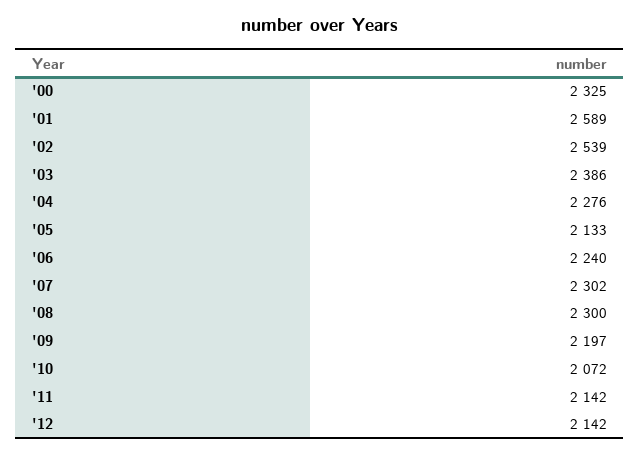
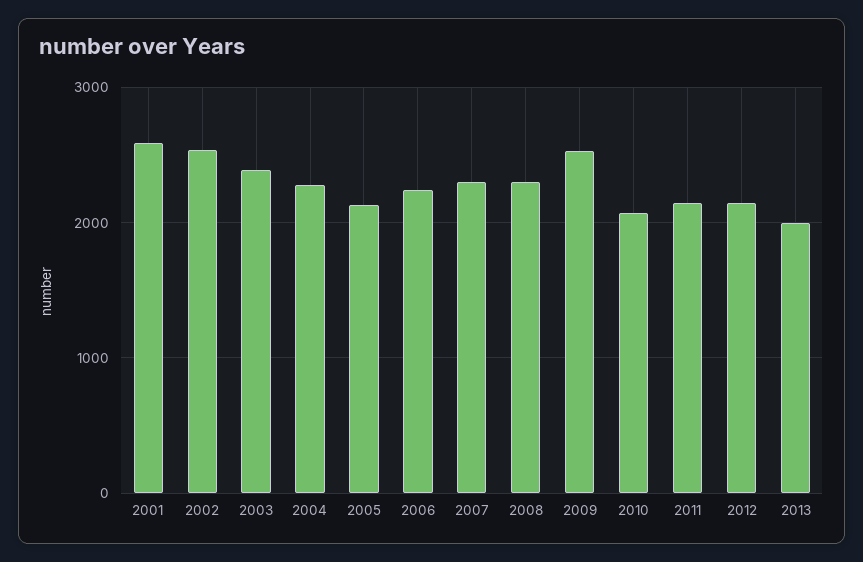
'00: 2325 -> none
'09: 2197 -> 2500
2013: none -> 2000

